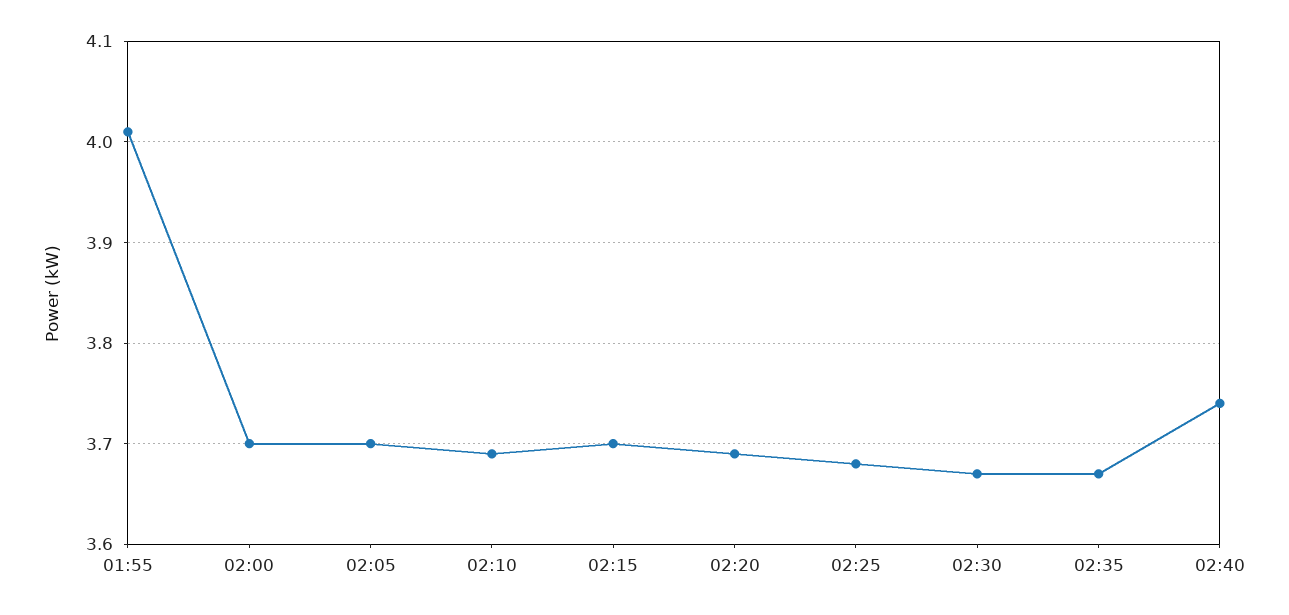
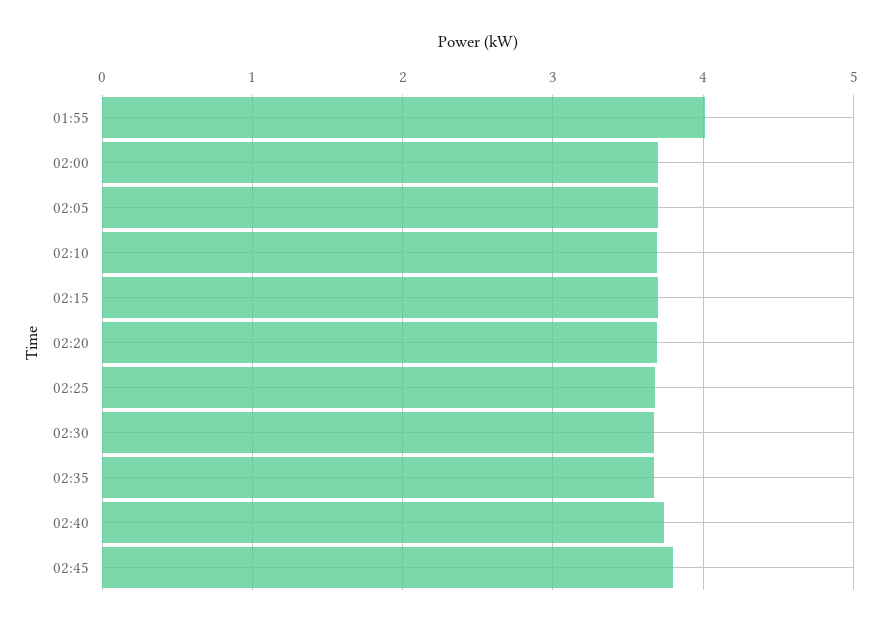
02:45: none -> 3.8

